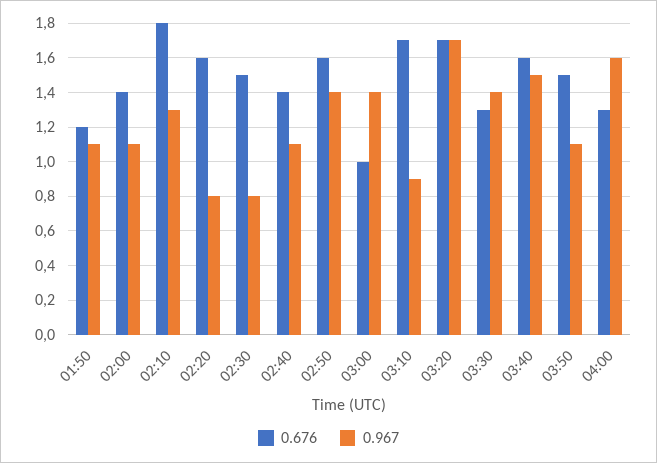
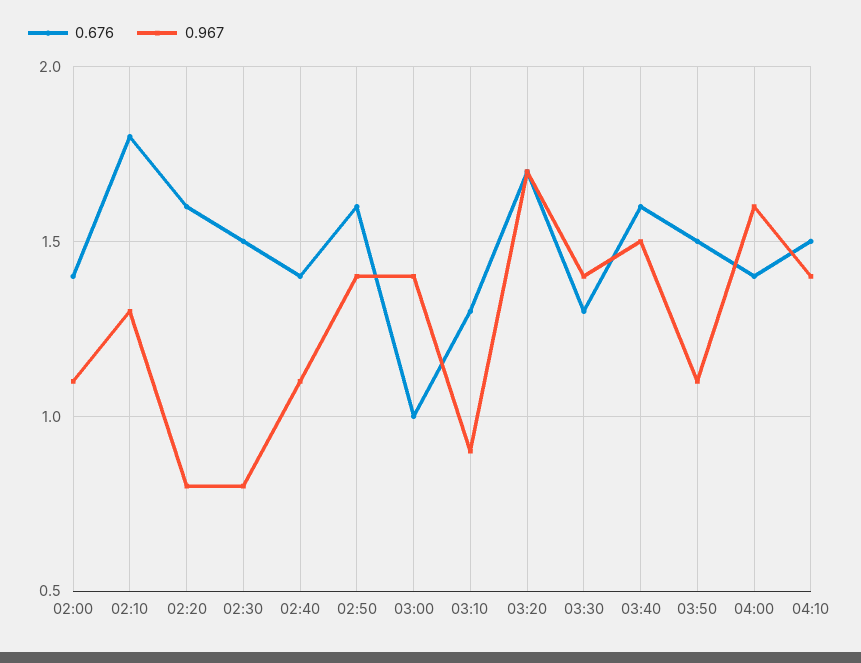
0.676, 01:50: 1.2 -> none
0.967, 01:50: 1.1 -> none
0.676, 03:10: 1.7 -> 1.3
0.676, 04:00: 1.3 -> 1.4
0.676, 04:10: none -> 1.5
0.967, 04:10: none -> 1.4

